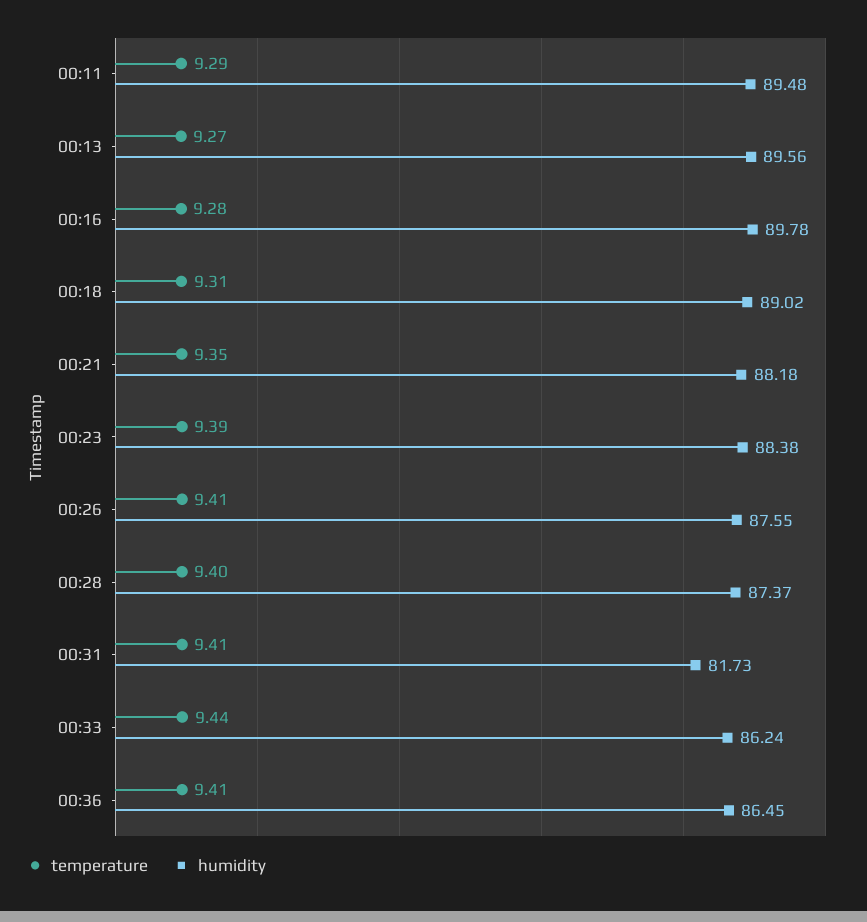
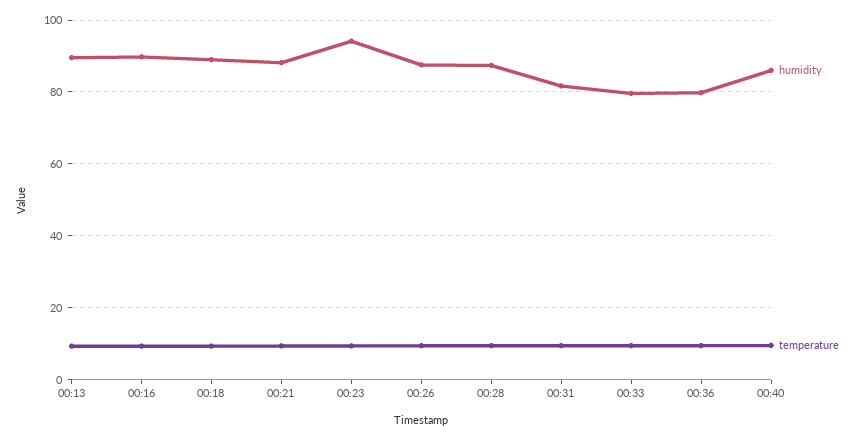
temperature, 00:11: 9.29 -> none
humidity, 00:11: 89.48 -> none
humidity, 00:23: 88.38 -> 94
humidity, 00:33: 86.24 -> 80
humidity, 00:36: 86.45 -> 80
humidity, 00:40: none -> 86
temperature, 00:40: none -> 10

